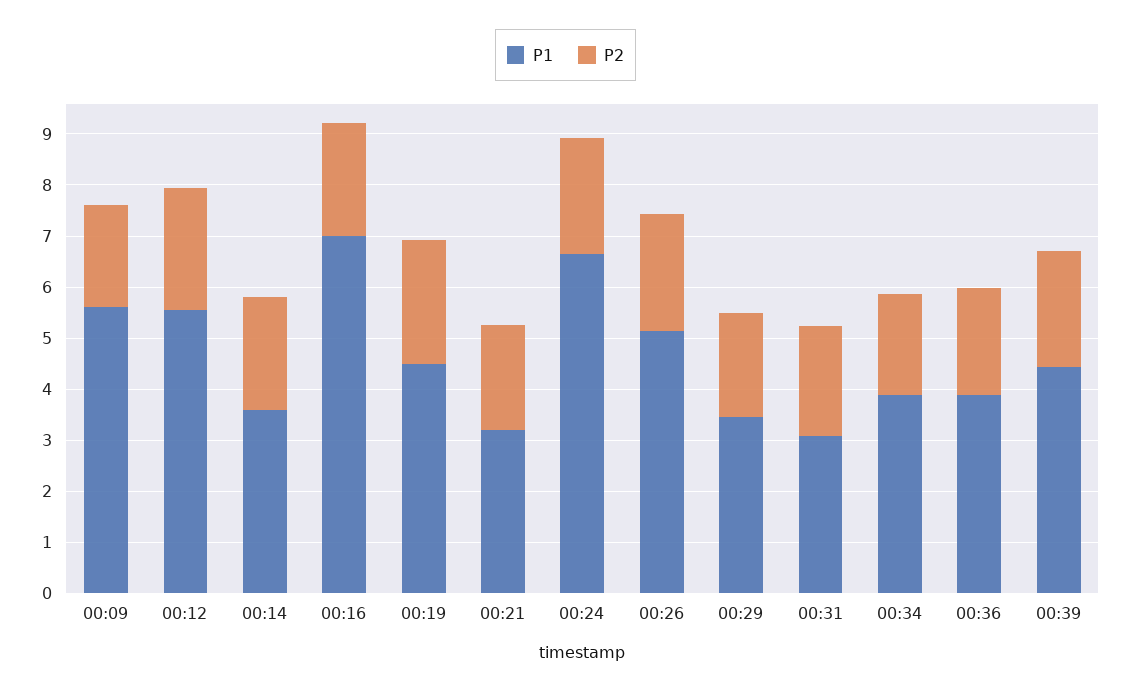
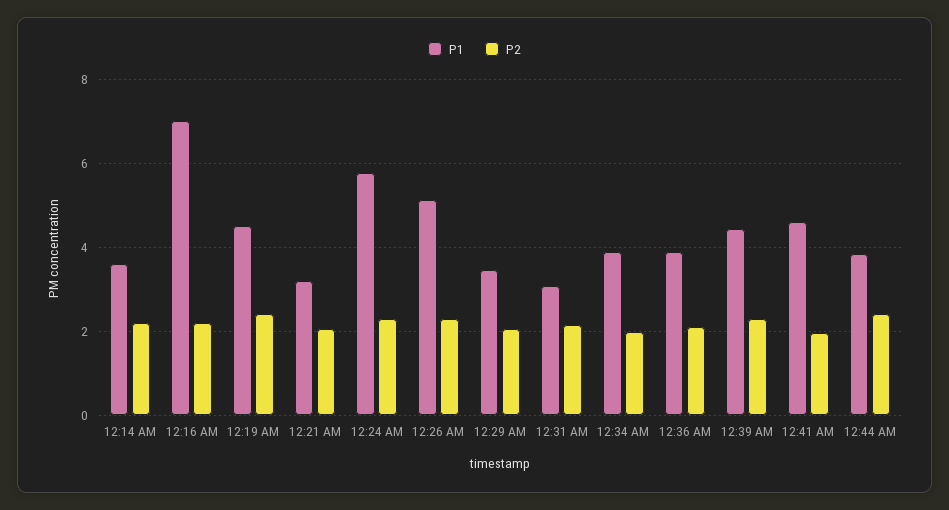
P1, 00:09: 5.6 -> none
P2, 00:09: 2 -> none
P1, 00:12: 5.6 -> none
P2, 00:12: 2.4 -> none
P1, 00:24: 6.6 -> 5.8
P1, 12:41 AM: none -> 4.6
P2, 12:41 AM: none -> 2
P1, 12:44 AM: none -> 3.8
P2, 12:44 AM: none -> 2.4

